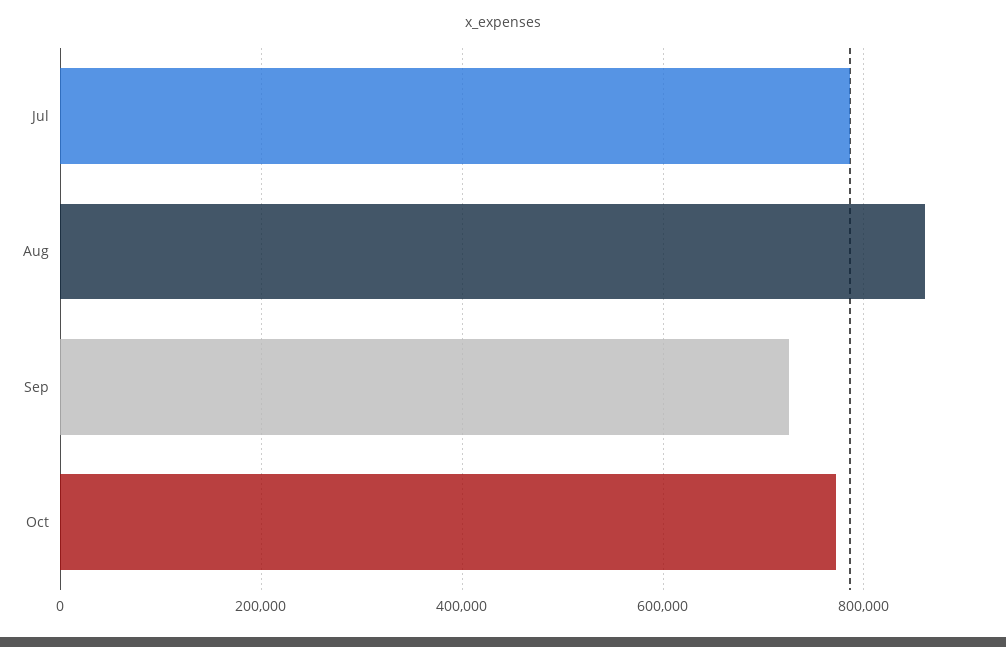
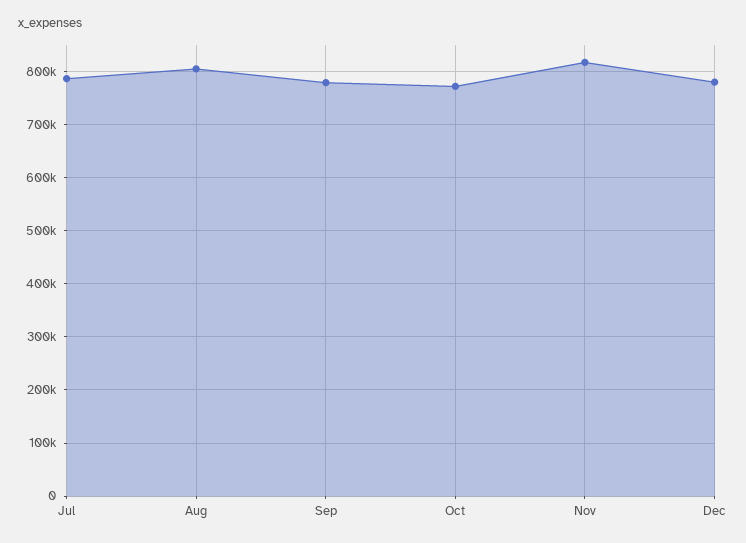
Aug: 860000 -> 800000
Sep: 720000 -> 780000
Nov: none -> 820000
Dec: none -> 780000

